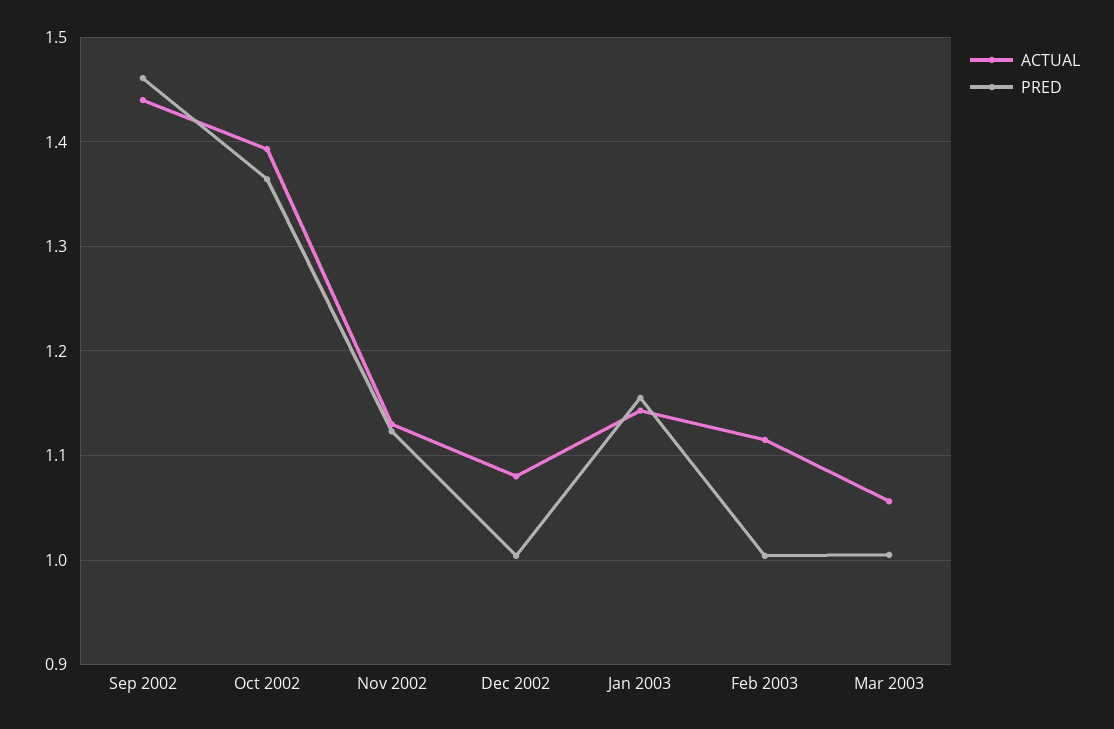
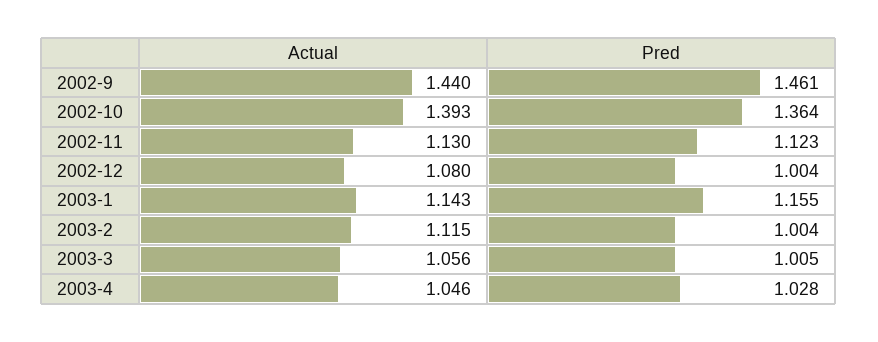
ACTUAL, 2003-4: none -> 1.046
PRED, 2003-4: none -> 1.028

